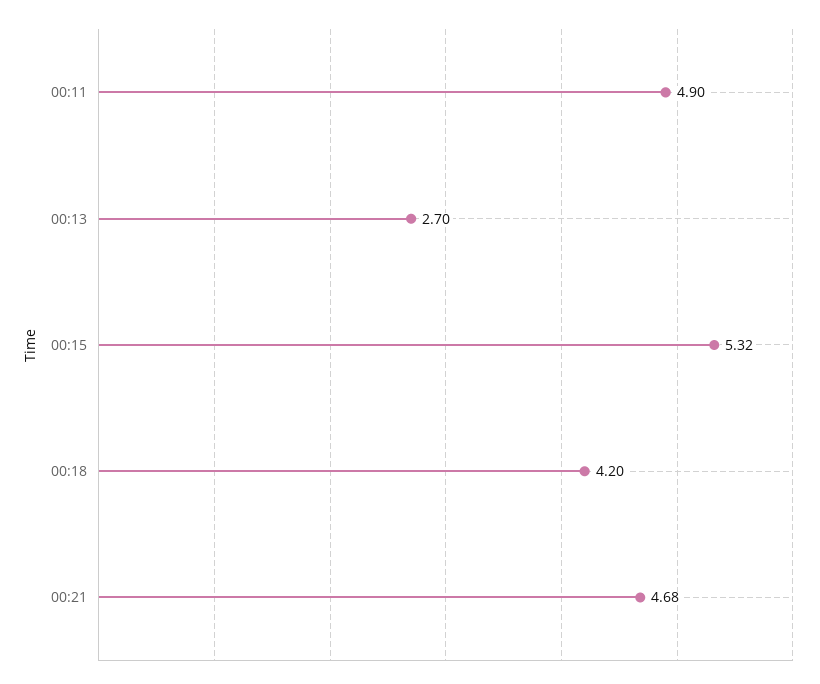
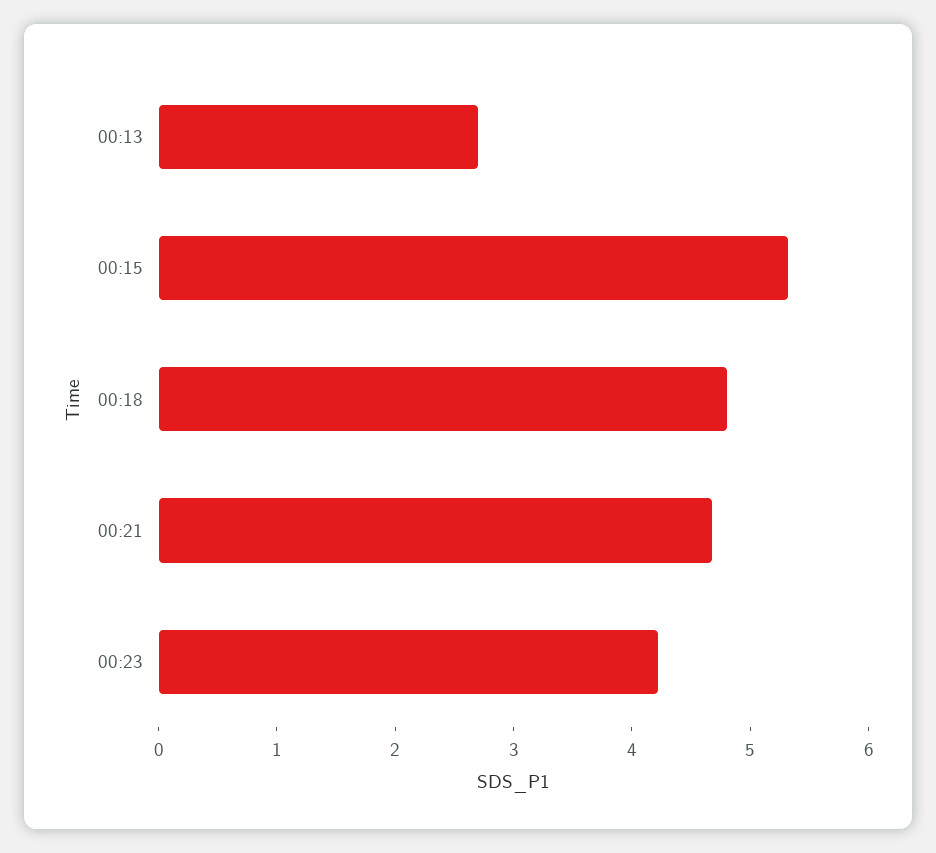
00:11: 4.9 -> none
00:18: 4.2 -> 4.8
00:23: none -> 4.2

